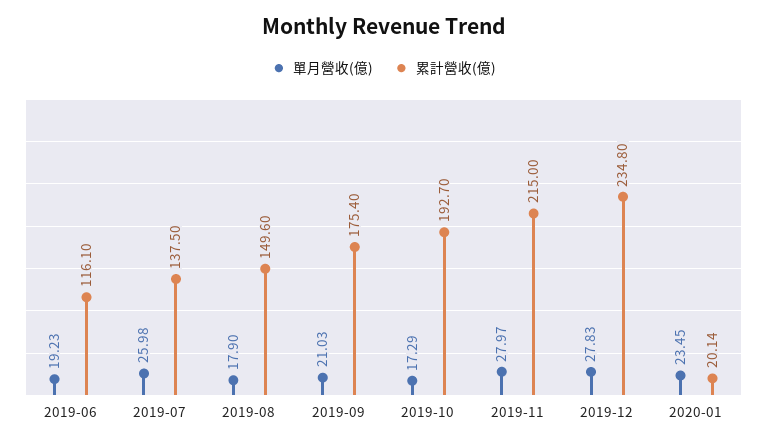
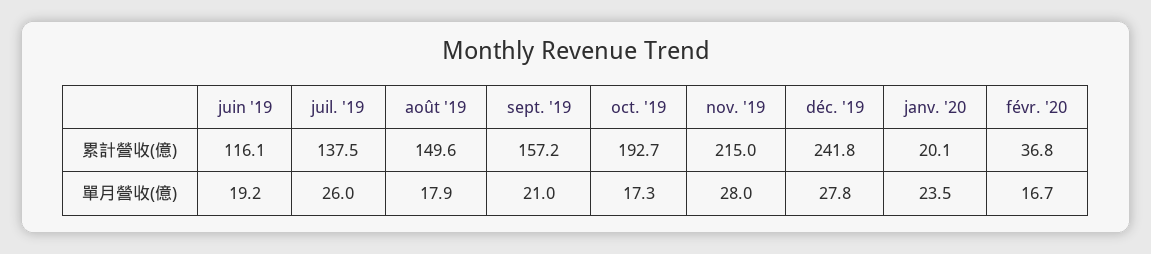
累計營收(億), 2019-09: 175.4 -> 157.2
累計營收(億), 2019-12: 234.8 -> 241.8
累計營收(億), févr. '20: none -> 36.8
單月營收(億), févr. '20: none -> 16.7

